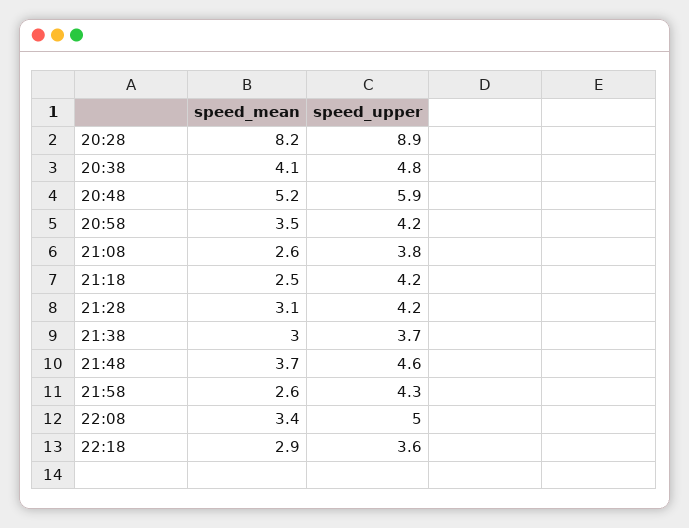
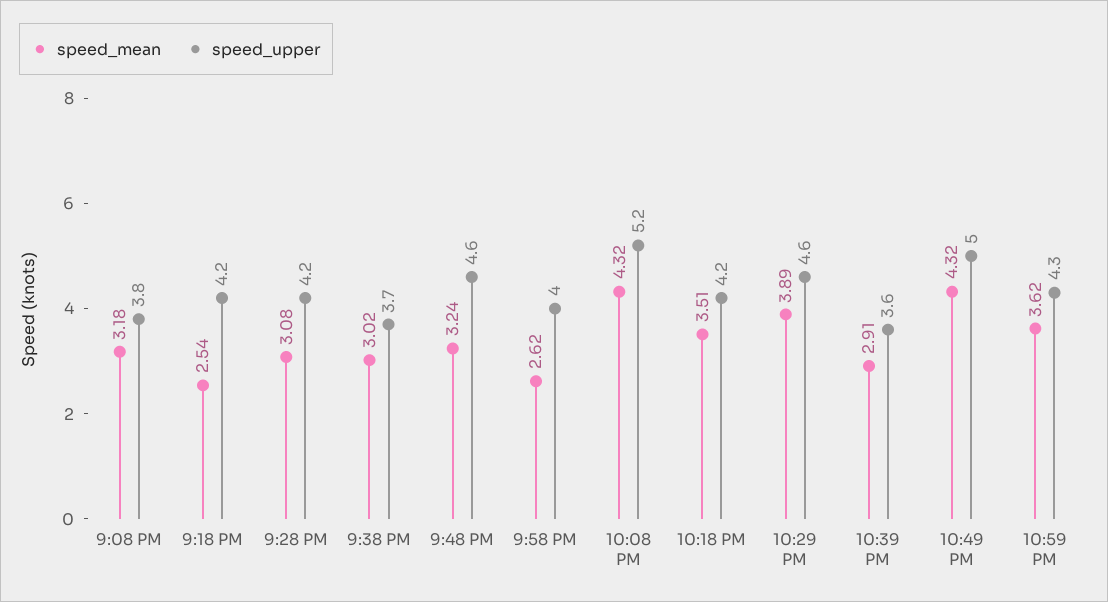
speed_mean, 20:28: 8.2 -> none
speed_upper, 20:28: 8.9 -> none
speed_mean, 20:38: 4.1 -> none
speed_upper, 20:38: 4.8 -> none
speed_mean, 20:48: 5.2 -> none
speed_upper, 20:48: 5.9 -> none
speed_mean, 20:58: 3.5 -> none
speed_upper, 20:58: 4.2 -> none
speed_mean, 21:08: 2.6 -> 3.18
speed_mean, 21:48: 3.7 -> 3.24
speed_upper, 21:58: 4.3 -> 4
speed_mean, 22:08: 3.4 -> 4.32
speed_upper, 22:08: 5 -> 5.2
speed_mean, 22:18: 2.9 -> 3.51
speed_upper, 22:18: 3.6 -> 4.2
speed_mean, 10:29 PM: none -> 3.89
speed_upper, 10:29 PM: none -> 4.6
speed_mean, 10:39 PM: none -> 2.91
speed_upper, 10:39 PM: none -> 3.6
speed_mean, 10:49 PM: none -> 4.32
speed_upper, 10:49 PM: none -> 5
speed_mean, 10:59 PM: none -> 3.62
speed_upper, 10:59 PM: none -> 4.3

